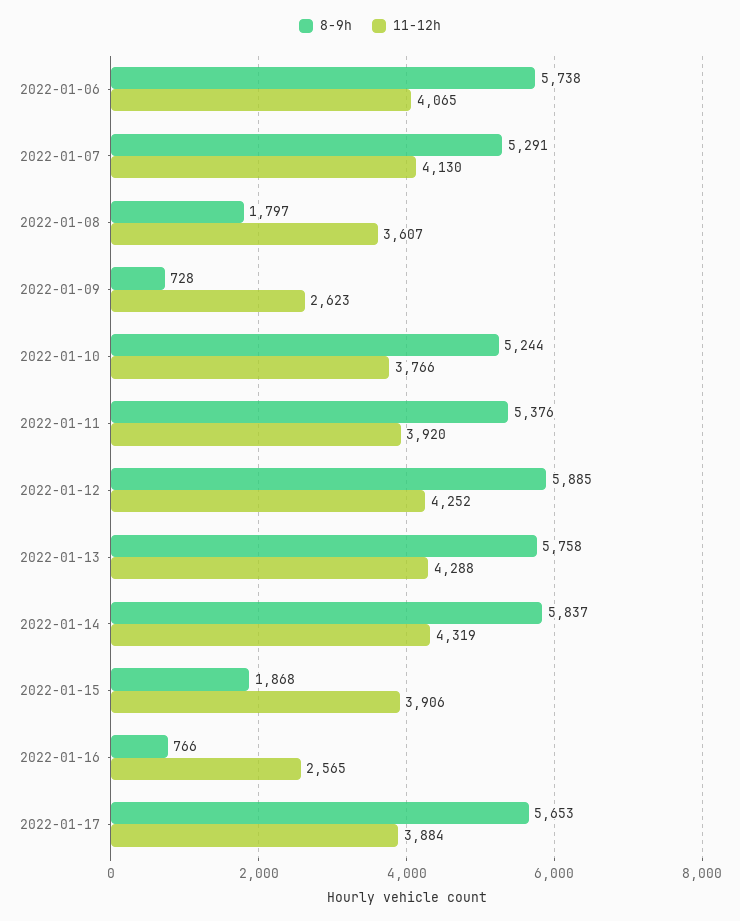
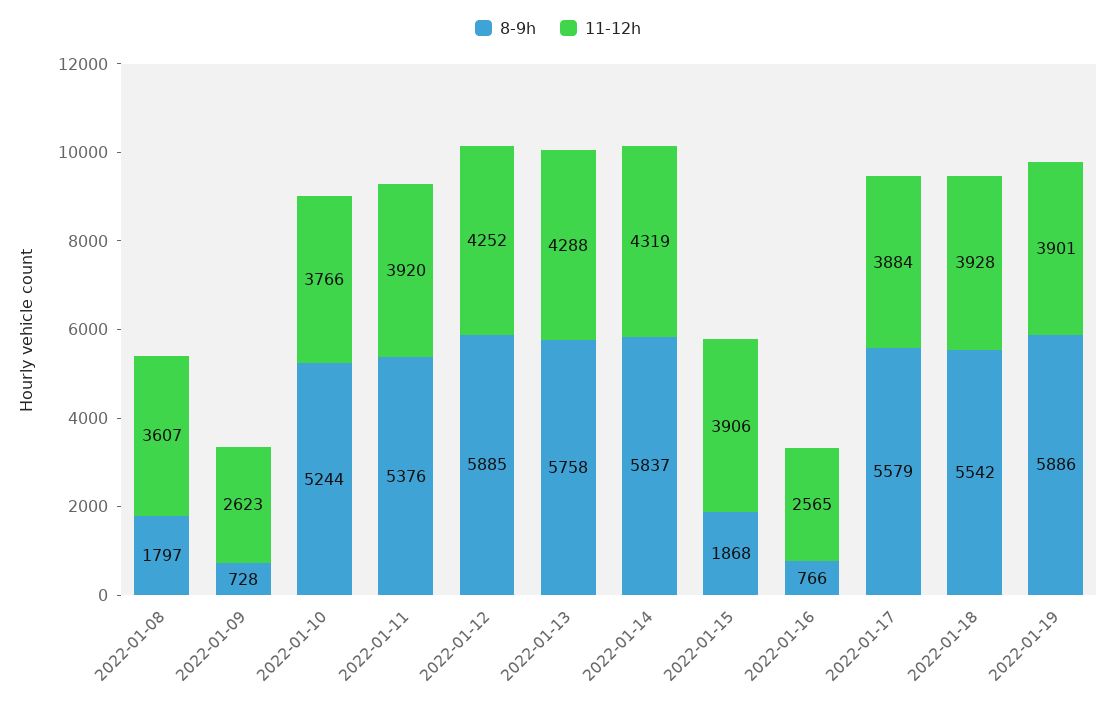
8-9h, 2022-01-06: 5738 -> none
11-12h, 2022-01-06: 4065 -> none
8-9h, 2022-01-07: 5291 -> none
11-12h, 2022-01-07: 4130 -> none
8-9h, 2022-01-17: 5653 -> 5579
8-9h, 2022-01-18: none -> 5542
11-12h, 2022-01-18: none -> 3928
8-9h, 2022-01-19: none -> 5886
11-12h, 2022-01-19: none -> 3901

